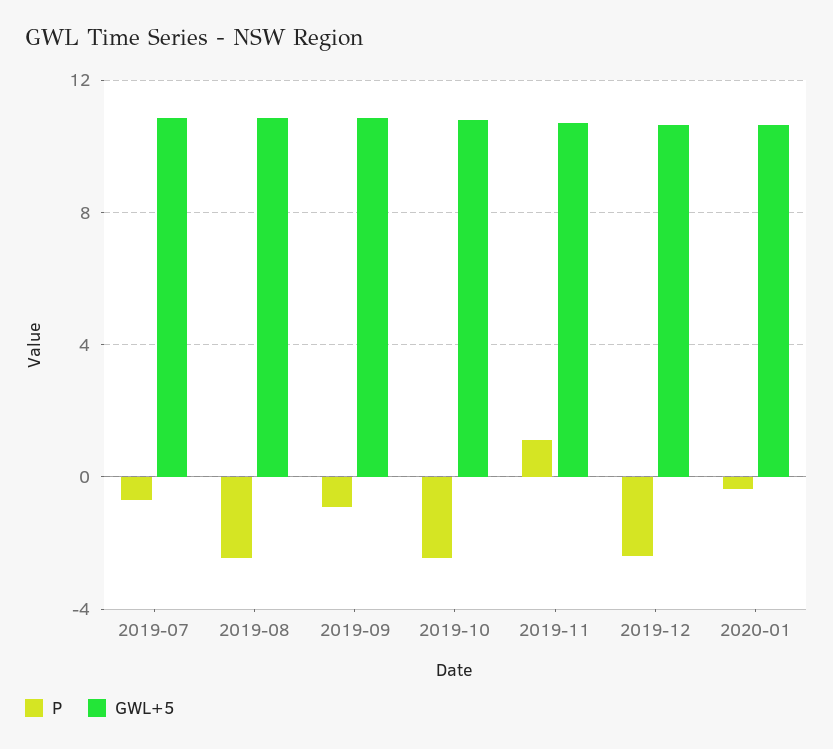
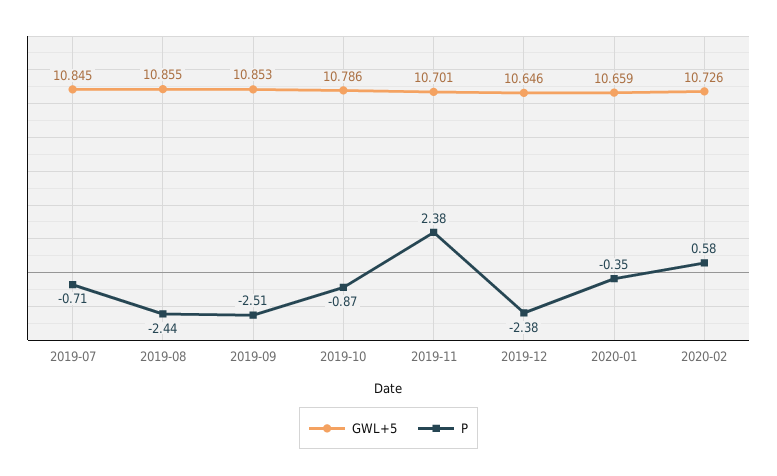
P, 2019-09: -1 -> -2.51
P, 2019-10: -2.5 -> -0.87
P, 2019-11: 1 -> 2.38
GWL+5, 2020-02: none -> 10.726
P, 2020-02: none -> 0.58

